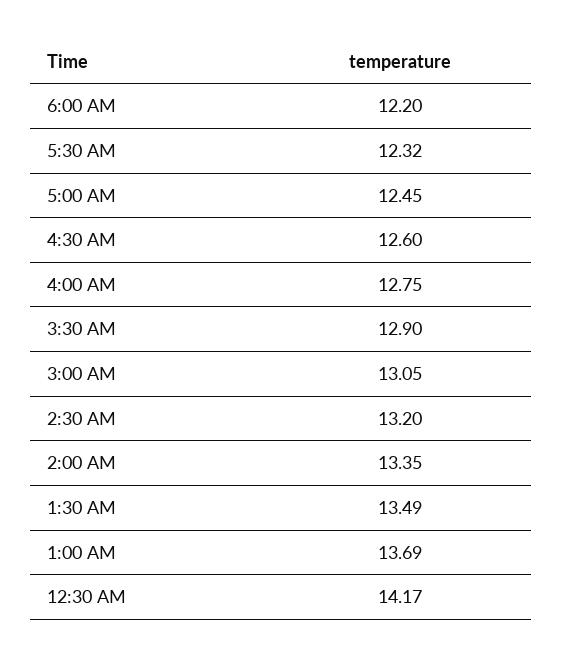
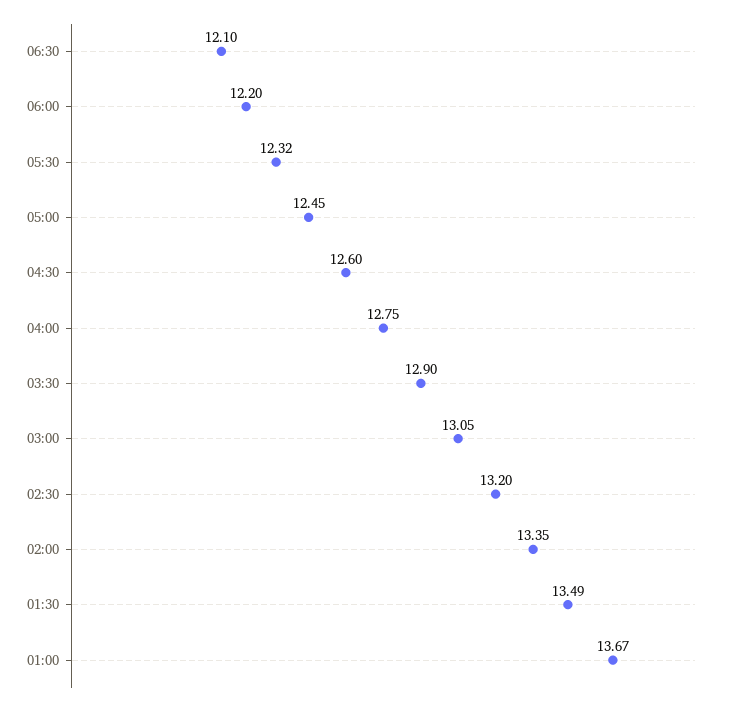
1:00 AM: 13.69 -> 13.67
12:30 AM: 14.17 -> none
06:30: none -> 12.1

